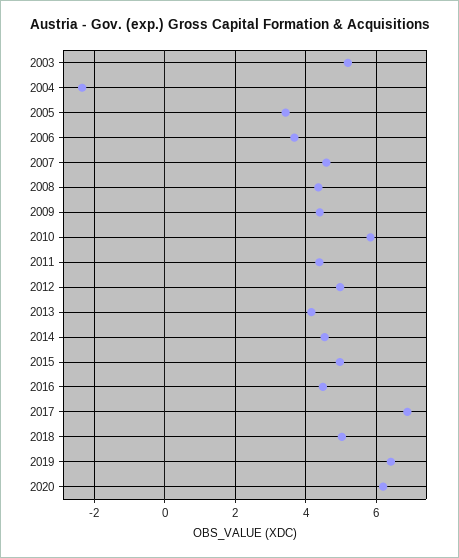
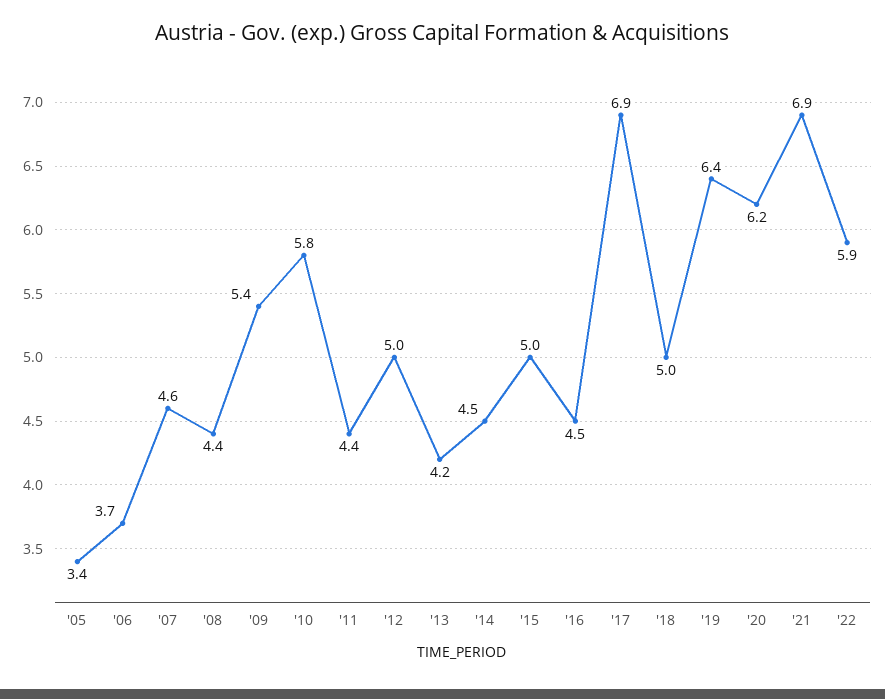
2003: 5.2 -> none
2004: -2.4 -> none
2009: 4.4 -> 5.4
'21: none -> 6.9
'22: none -> 5.9

